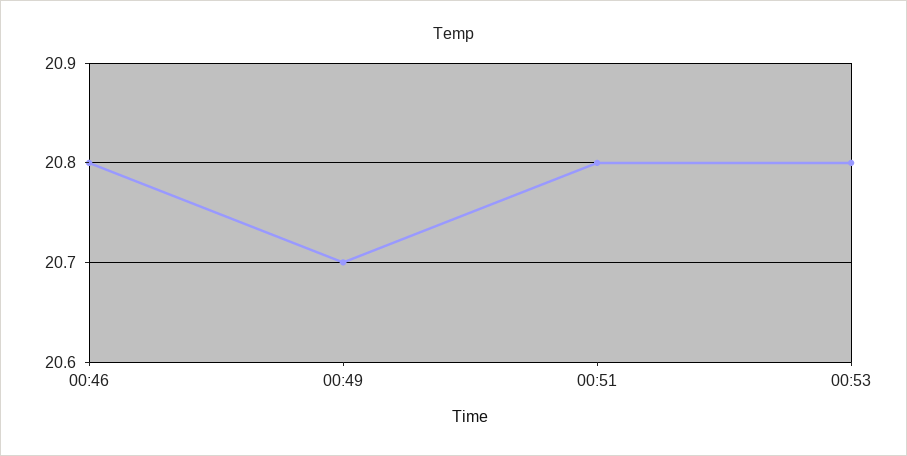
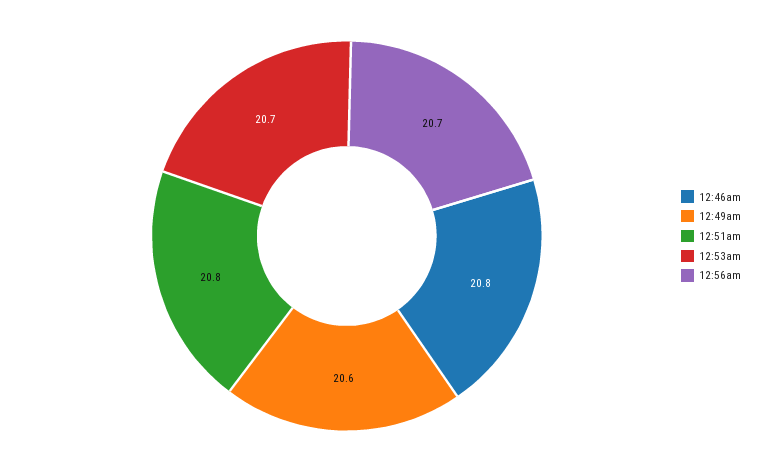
00:49: 20.7 -> 20.6
00:53: 20.8 -> 20.7
12:56am: none -> 20.7

